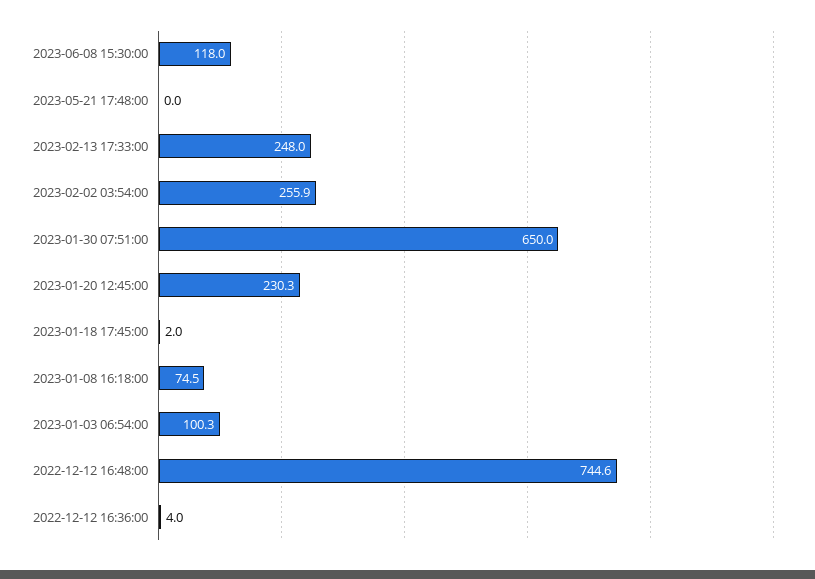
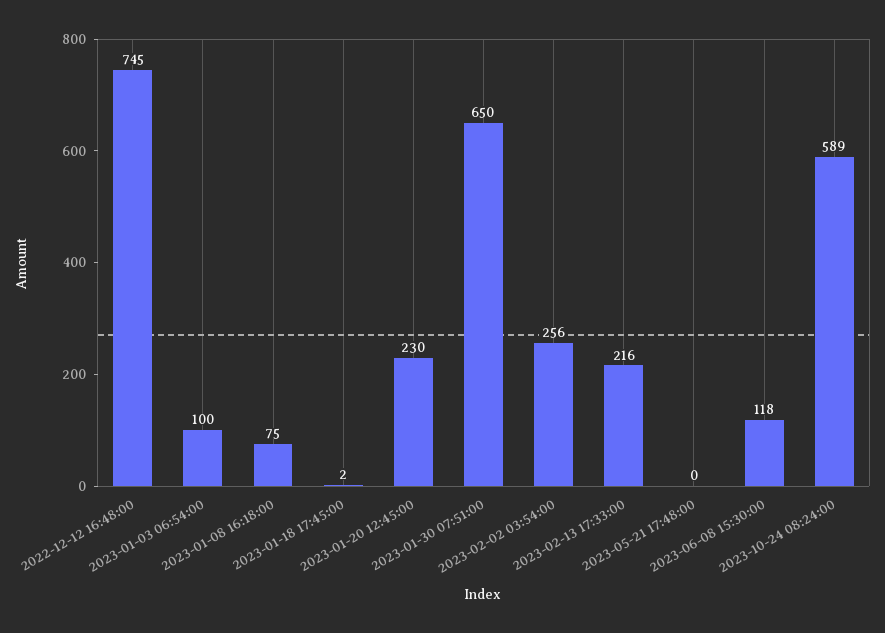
2023-02-13 17:33:00: 248 -> 216
2022-12-12 16:36:00: 4 -> none
2023-10-24 08:24:00: none -> 589

